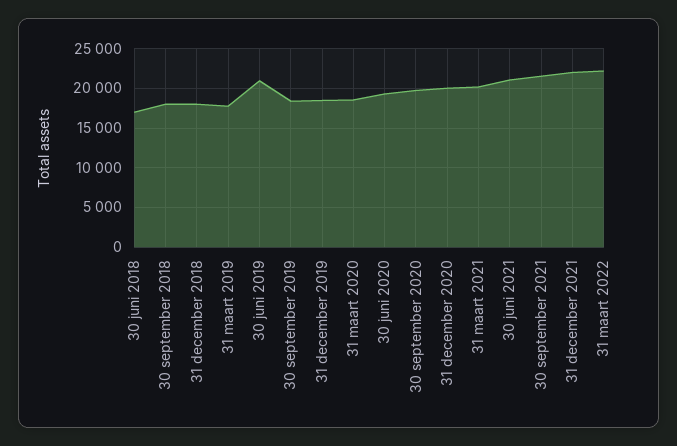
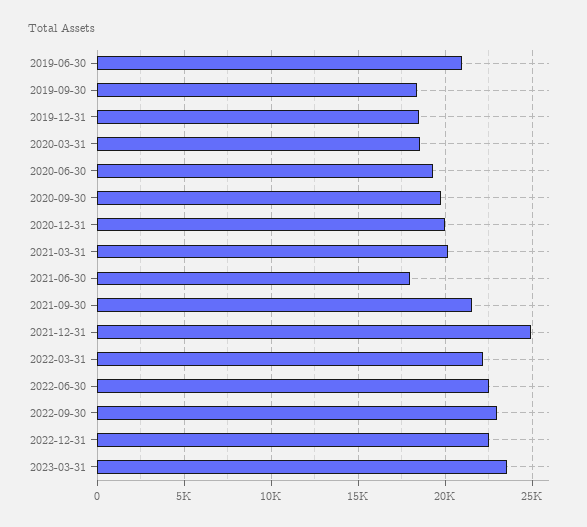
30 juni 2018: 17000 -> none
30 september 2018: 18000 -> none
31 december 2018: 18000 -> none
31 maart 2019: 18000 -> none
30 juni 2021: 21000 -> 18000
31 december 2021: 22000 -> 25000
2022-06-30: none -> 22500
2022-09-30: none -> 23000
2022-12-31: none -> 22500
2023-03-31: none -> 23500

